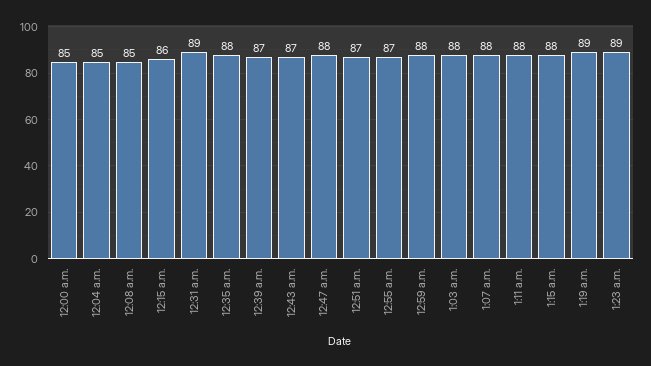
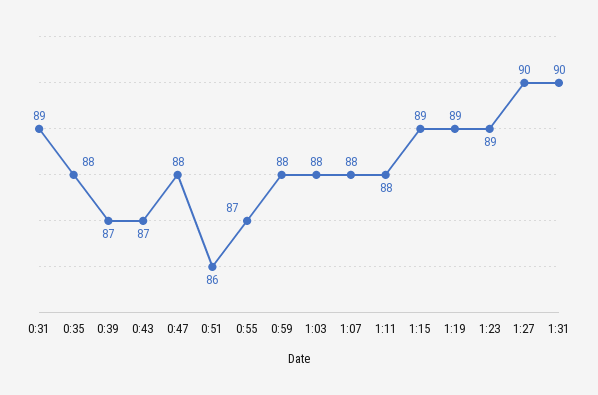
12:00 a.m.: 85 -> none
12:04 a.m.: 85 -> none
12:08 a.m.: 85 -> none
12:15 a.m.: 86 -> none
12:51 a.m.: 87 -> 86
1:15 a.m.: 88 -> 89
1:27: none -> 90
1:31: none -> 90

